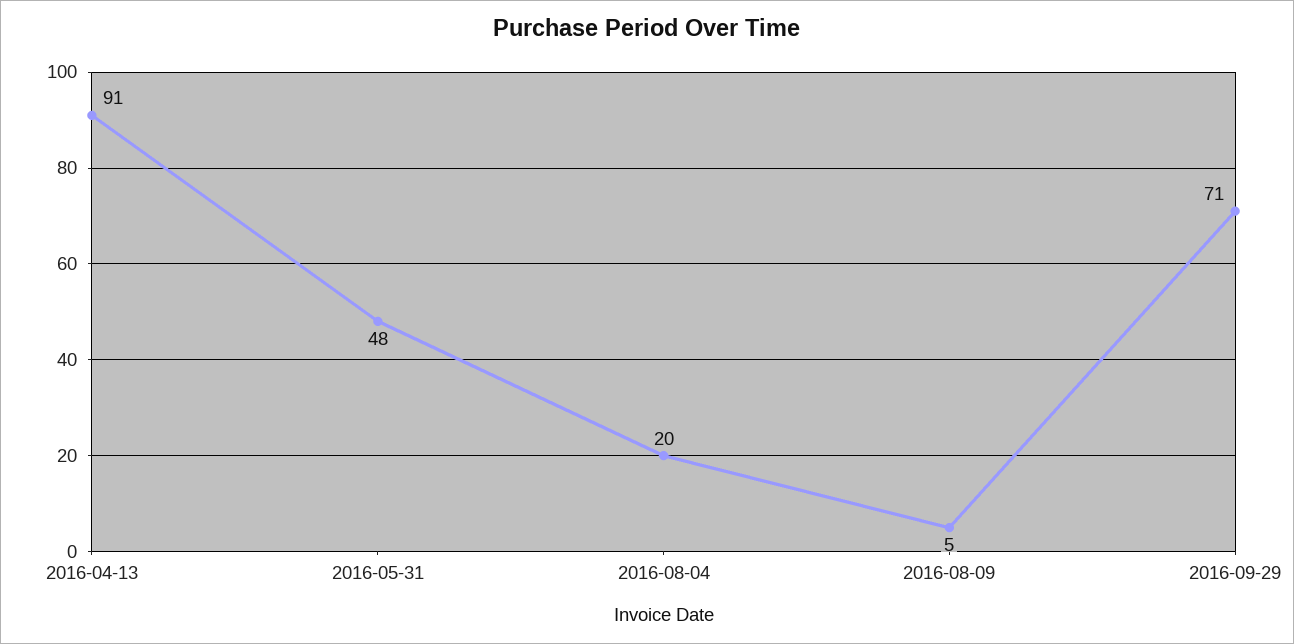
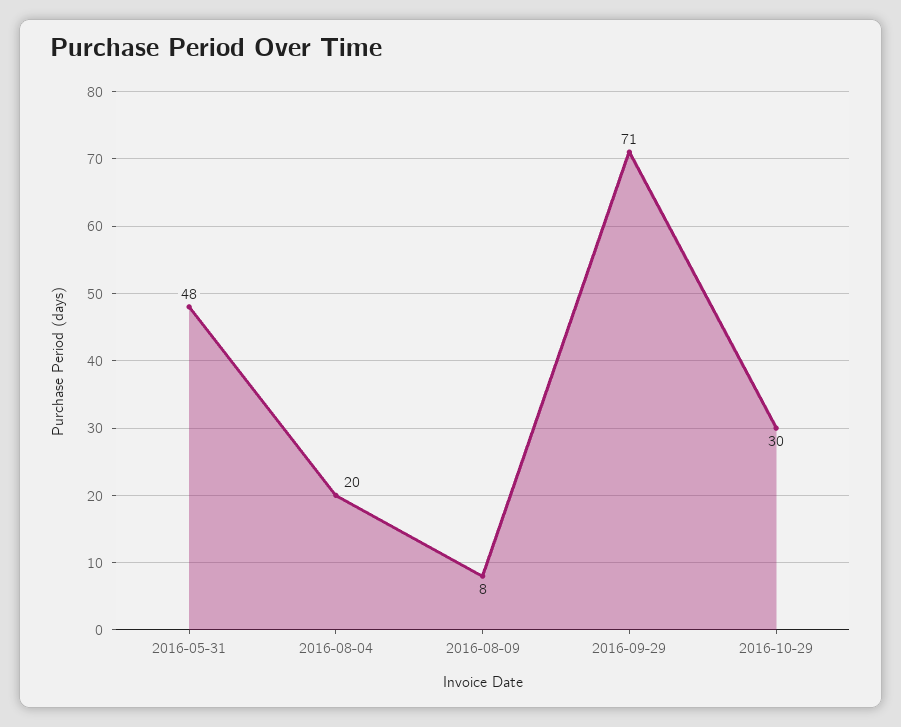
2016-04-13: 91 -> none
2016-08-09: 5 -> 8
2016-10-29: none -> 30

